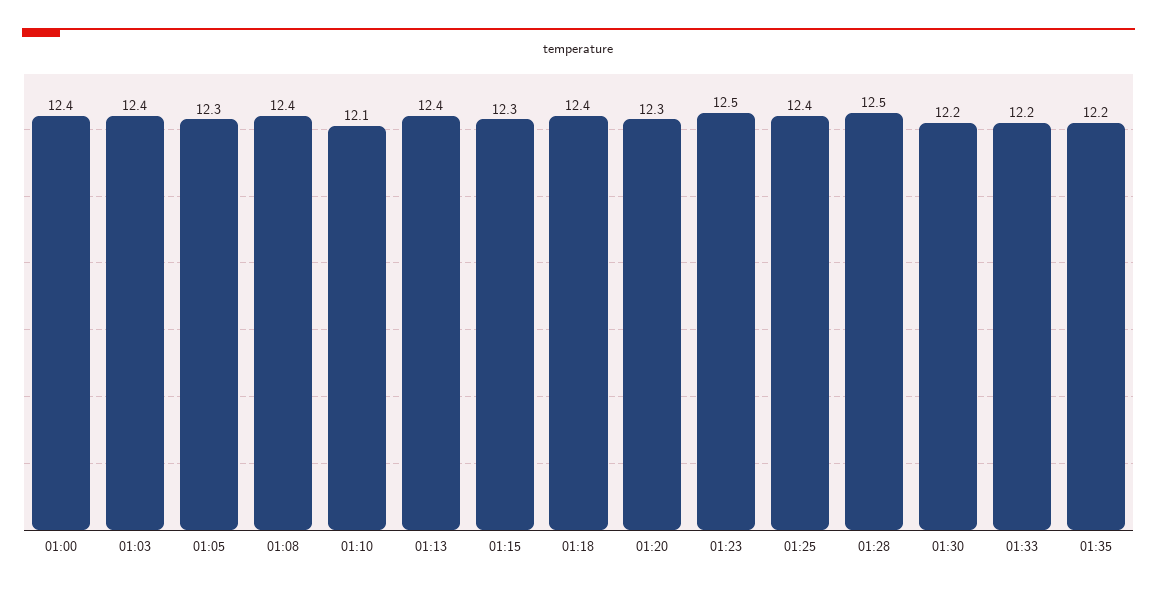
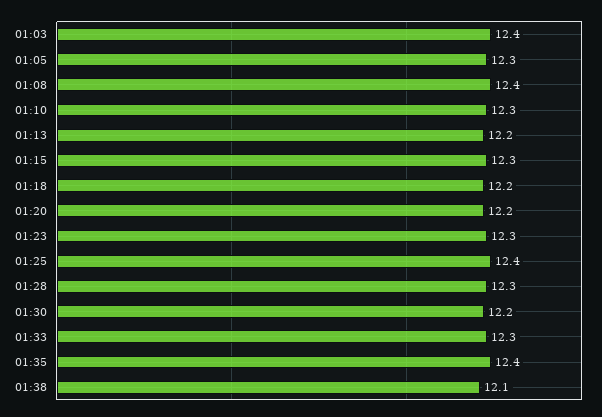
01:00: 12.4 -> none
01:10: 12.1 -> 12.3
01:13: 12.4 -> 12.2
01:18: 12.4 -> 12.2
01:20: 12.3 -> 12.2
01:23: 12.5 -> 12.3
01:28: 12.5 -> 12.3
01:33: 12.2 -> 12.3
01:35: 12.2 -> 12.4
01:38: none -> 12.1

